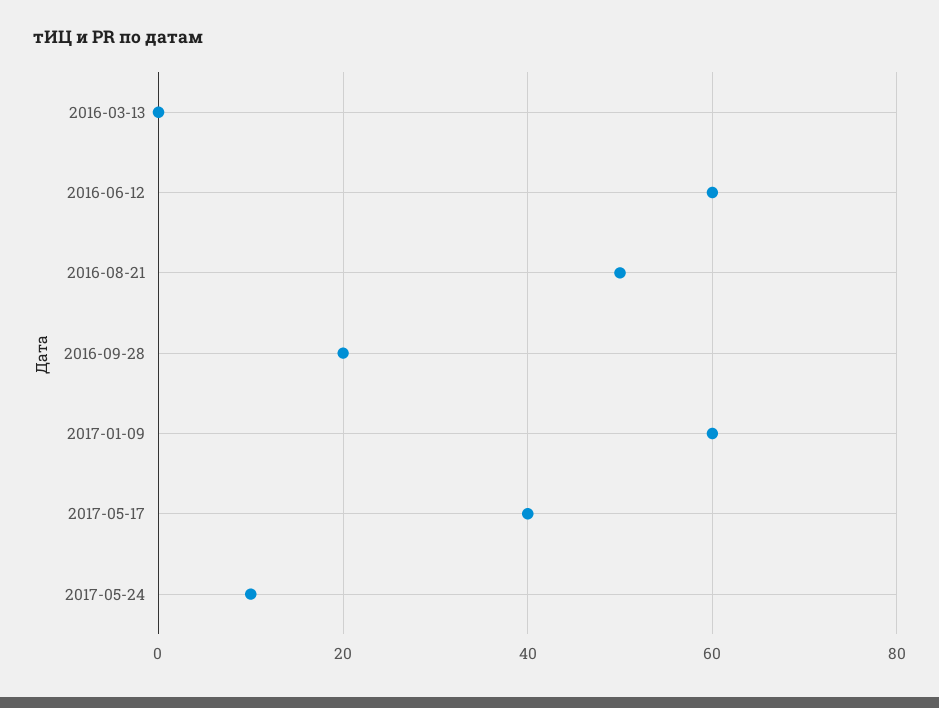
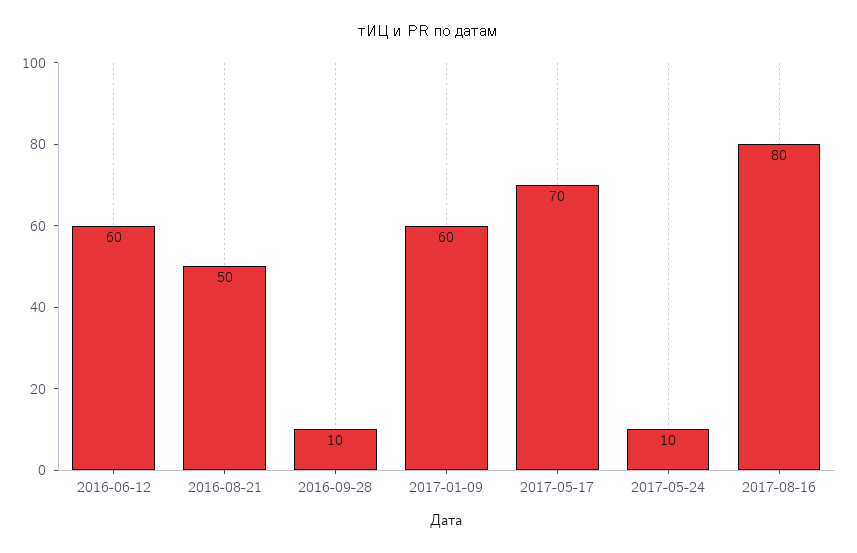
2016-03-13: 0 -> none
2016-09-28: 20 -> 10
2017-05-17: 40 -> 70
2017-08-16: none -> 80

